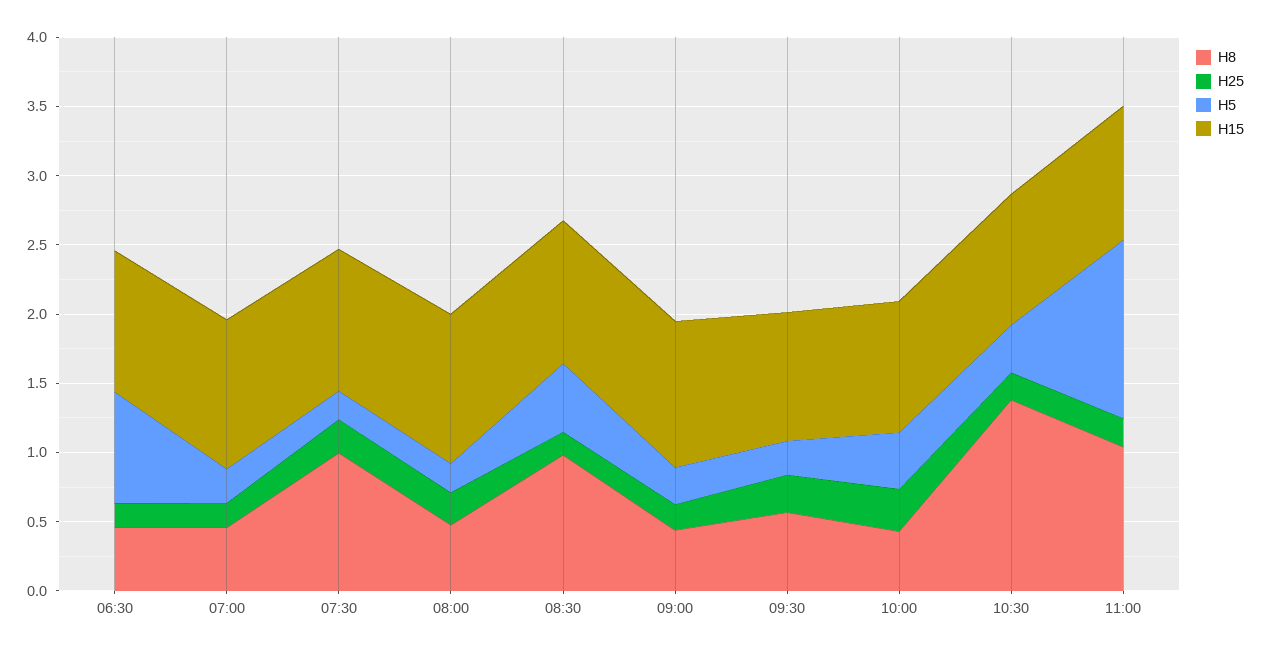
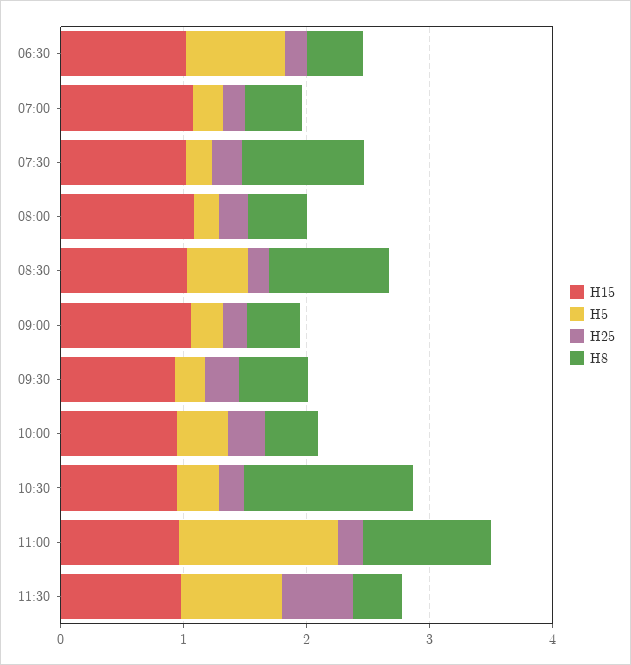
H15, 11:30: none -> 1
H5, 11:30: none -> 0.8
H25, 11:30: none -> 0.6
H8, 11:30: none -> 0.4

